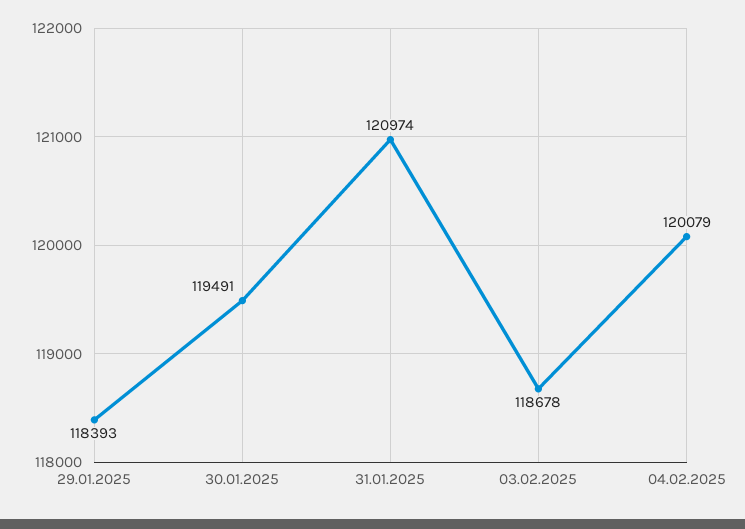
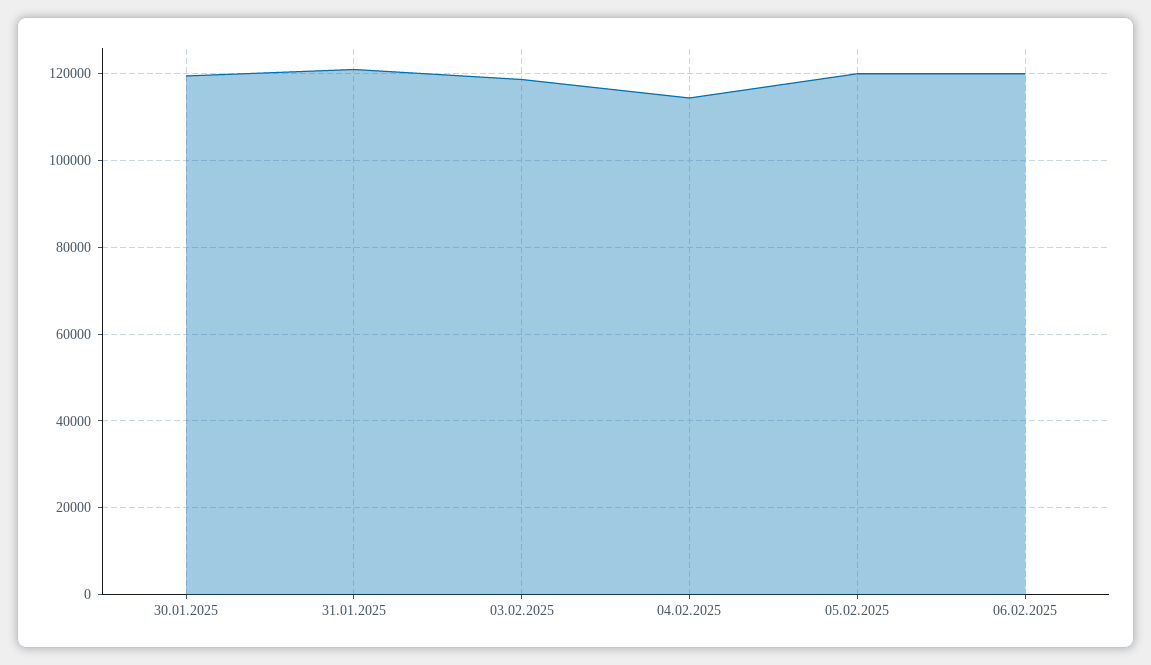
29.01.2025: 118393 -> none
04.02.2025: 120079 -> 114000
05.02.2025: none -> 120000
06.02.2025: none -> 120000

